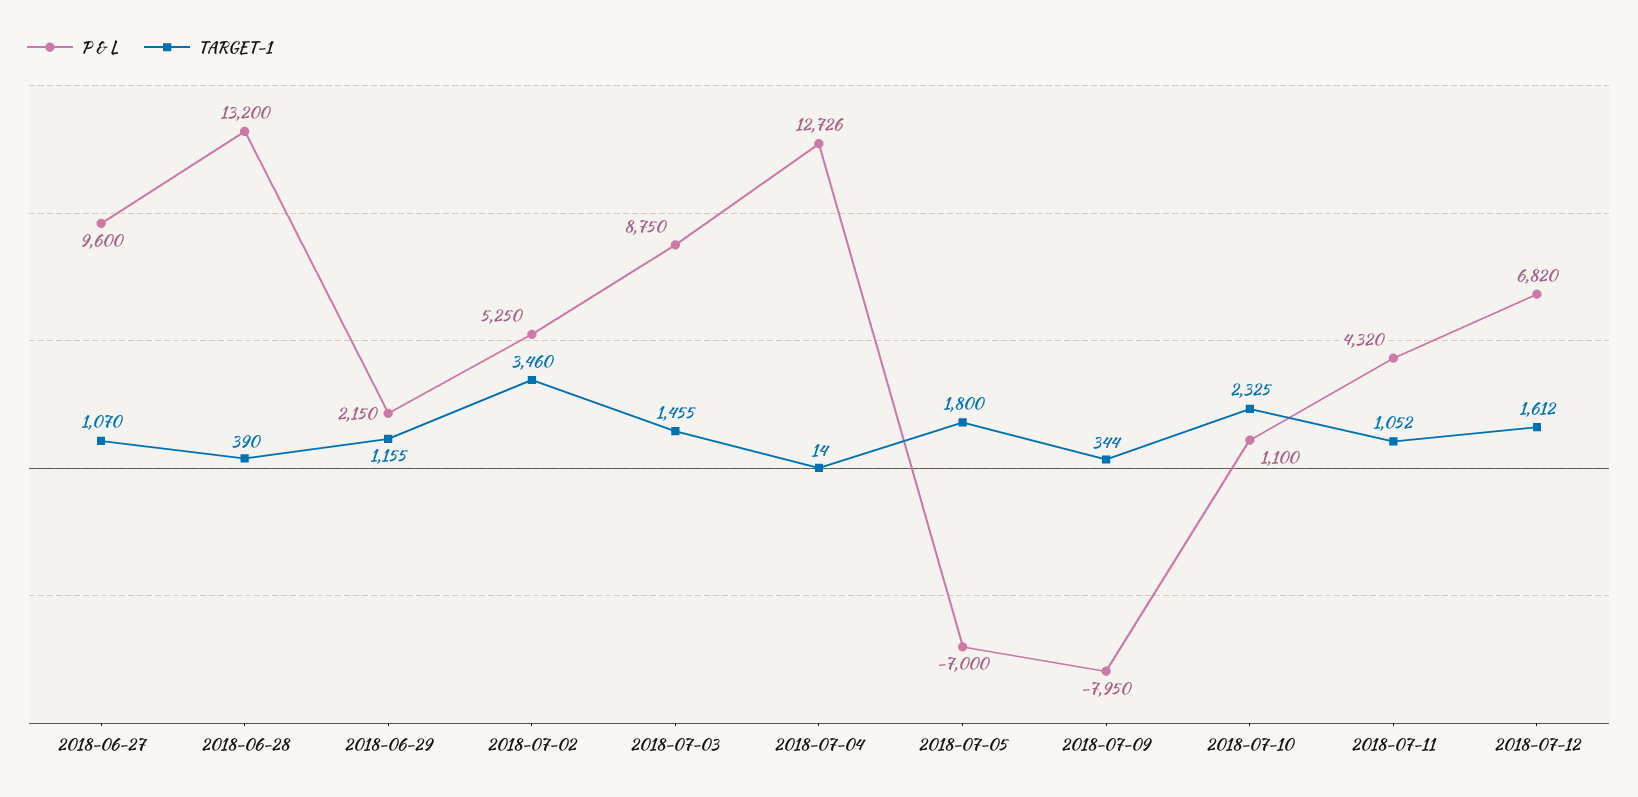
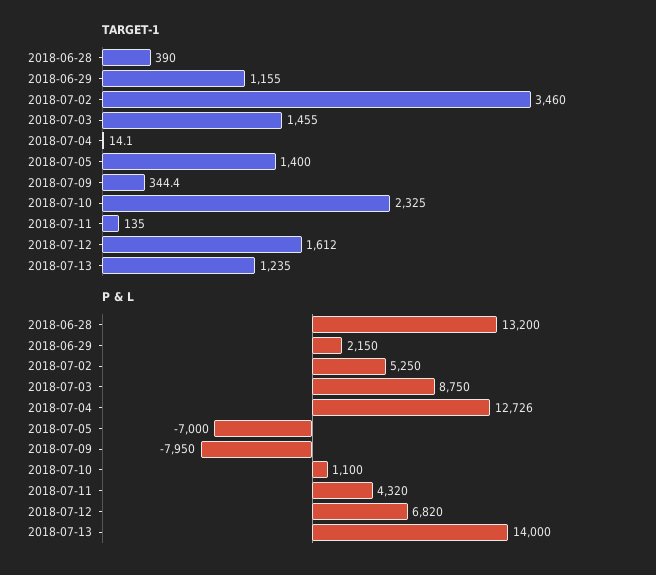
P & L, 2018-06-27: 9600 -> none
TARGET-1, 2018-06-27: 1070 -> none
TARGET-1, 2018-07-05: 1800 -> 1400
TARGET-1, 2018-07-11: 1052 -> 135
TARGET-1, 2018-07-13: none -> 1235
P & L, 2018-07-13: none -> 14000

